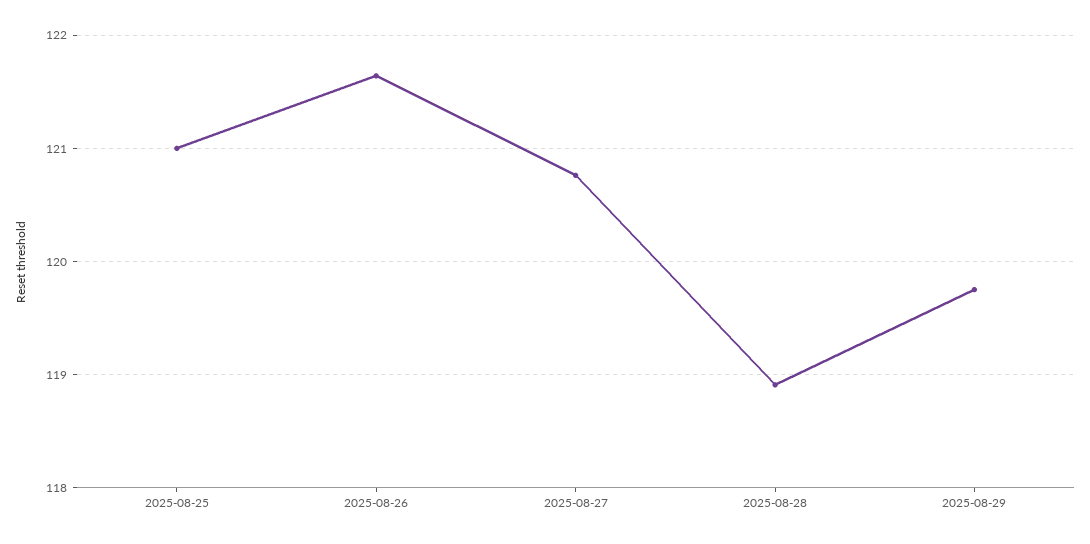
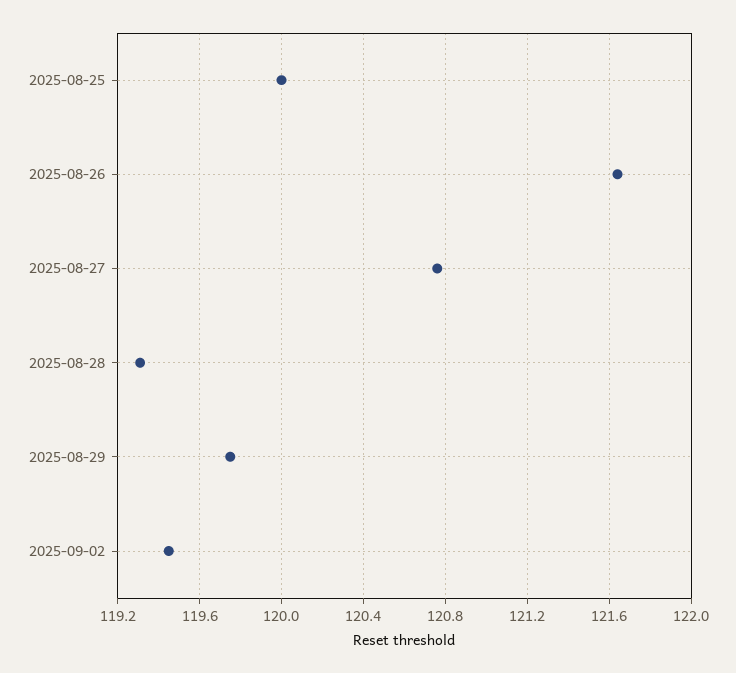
2025-08-25: 121 -> 120
2025-08-28: 118.9 -> 119.3
2025-09-02: none -> 119.45

